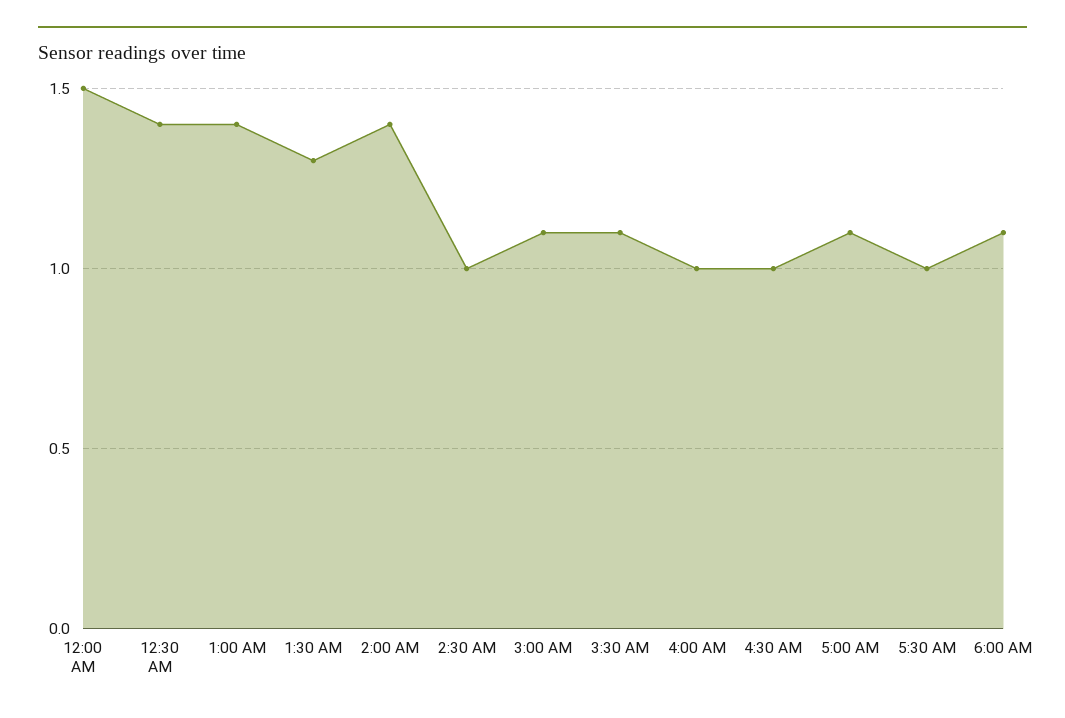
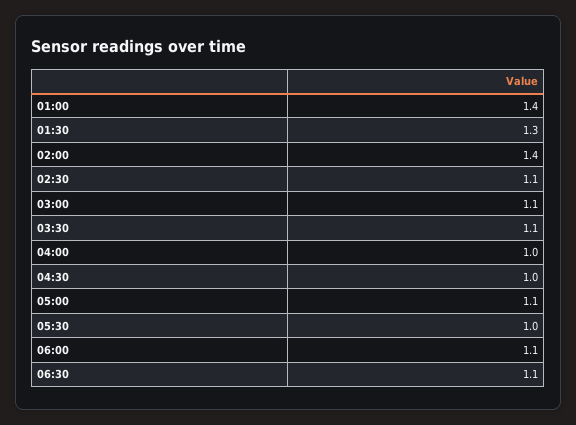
12:00 AM: 1.5 -> none
12:30 AM: 1.4 -> none
2:30 AM: 1 -> 1.1
06:30: none -> 1.1

